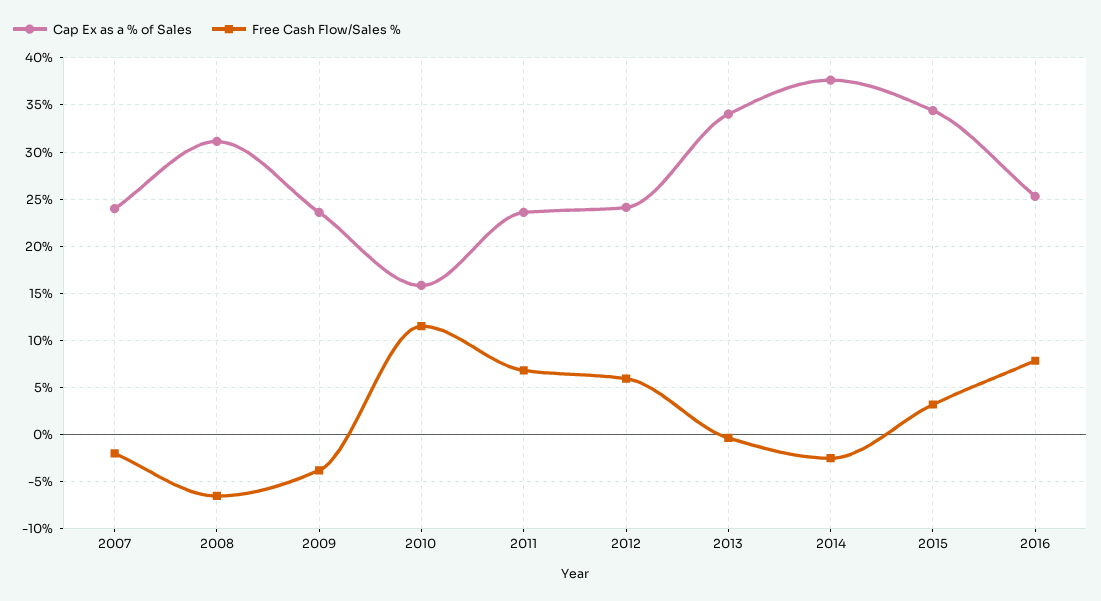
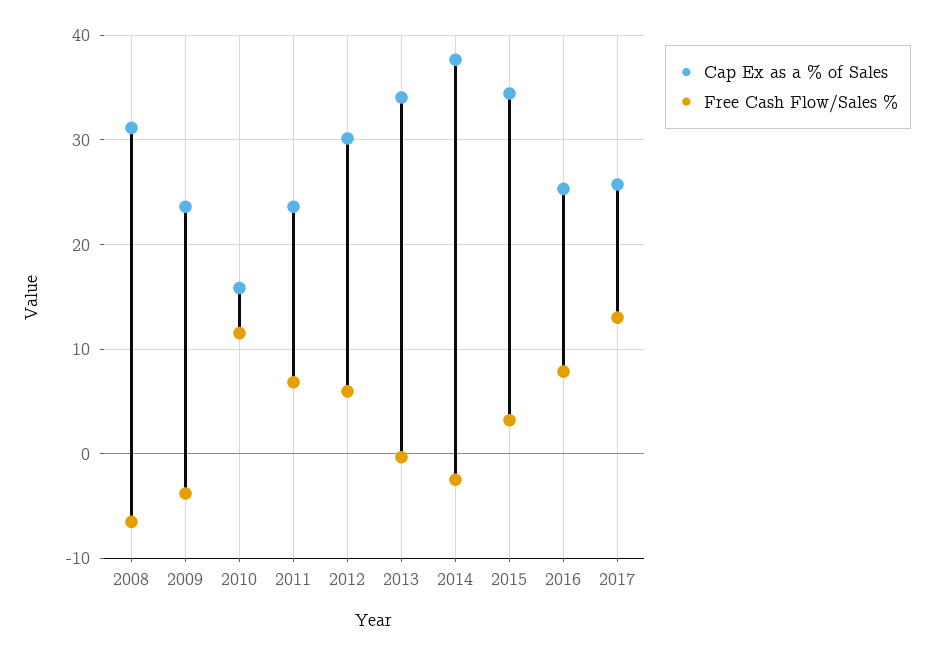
Cap Ex as a % of Sales, 2007: 24 -> none
Free Cash Flow/Sales %, 2007: -2 -> none
Cap Ex as a % of Sales, 2012: 24 -> 30
Cap Ex as a % of Sales, 2017: none -> 26
Free Cash Flow/Sales %, 2017: none -> 13

